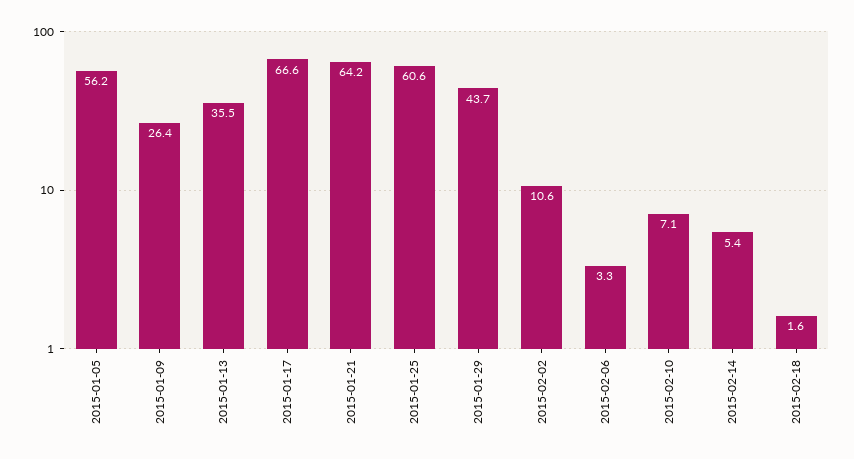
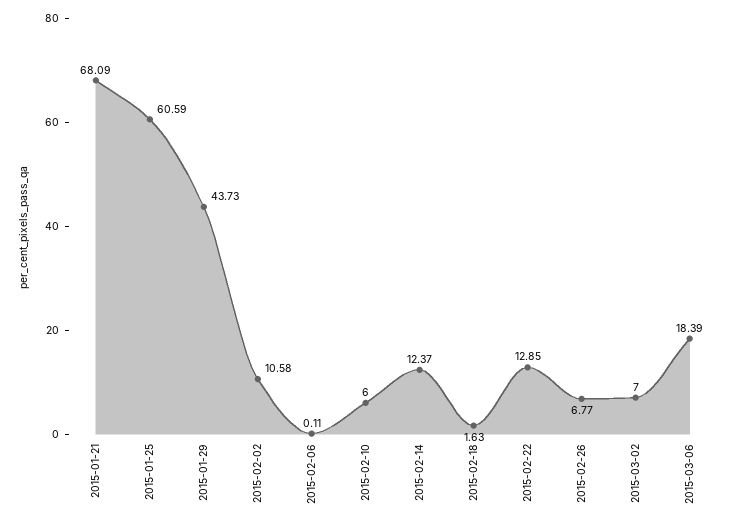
2015-01-05: 56.2 -> none
2015-01-09: 26.4 -> none
2015-01-13: 35.5 -> none
2015-01-17: 66.6 -> none
2015-01-21: 64.2 -> 68.09
2015-02-06: 3.3 -> 0.11
2015-02-10: 7.1 -> 6
2015-02-14: 5.4 -> 12.37
2015-02-22: none -> 12.85
2015-02-26: none -> 6.77
2015-03-02: none -> 7
2015-03-06: none -> 18.39

